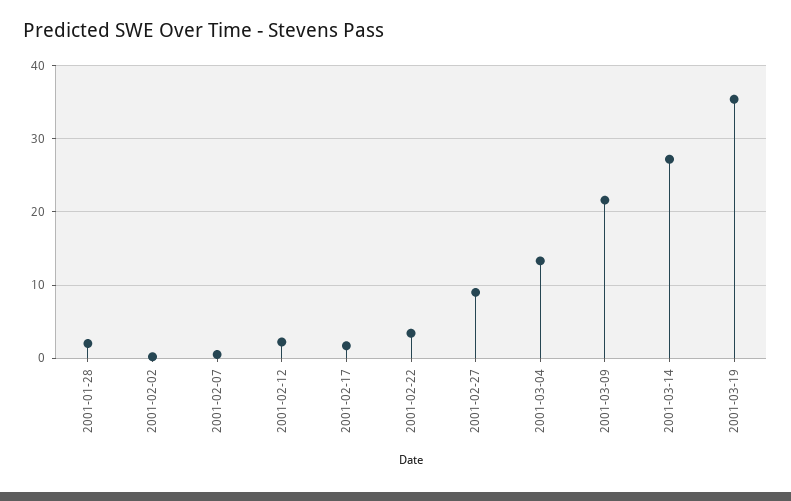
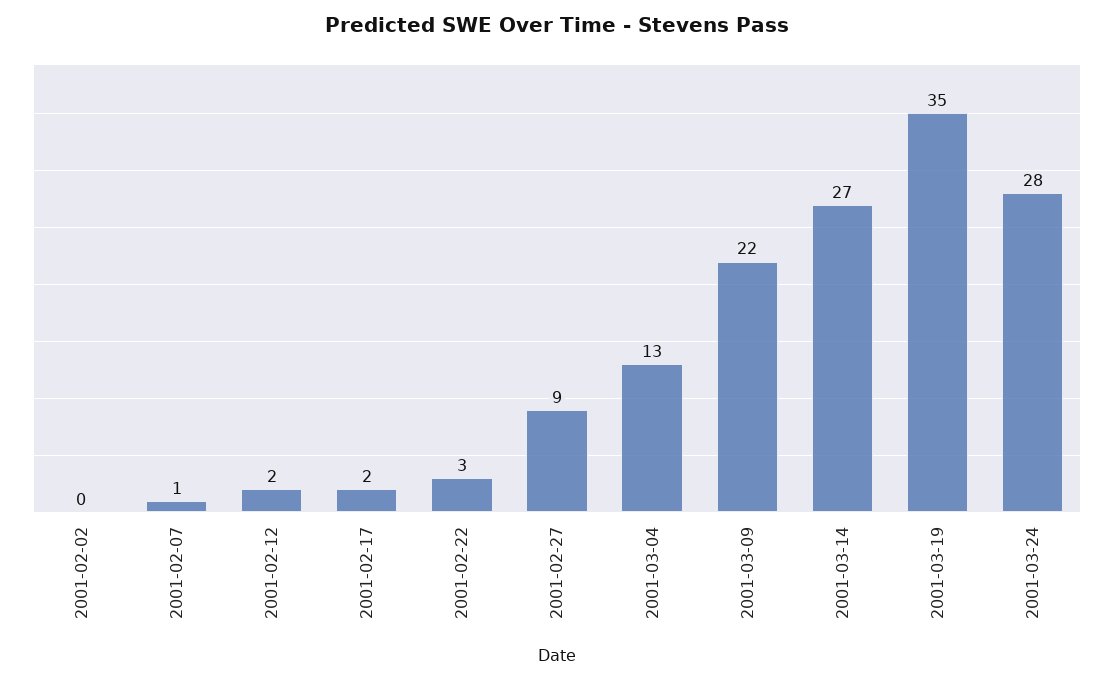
2001-01-28: 2 -> none
2001-03-24: none -> 28

